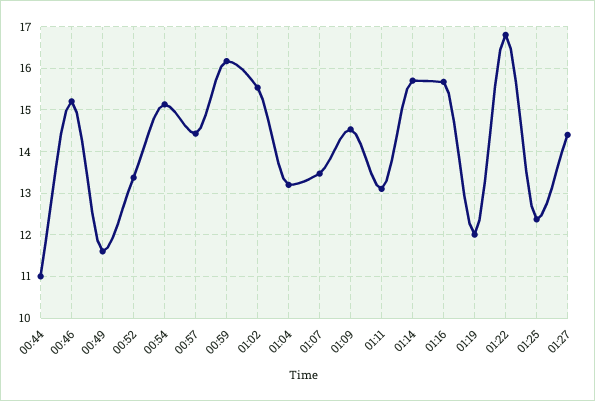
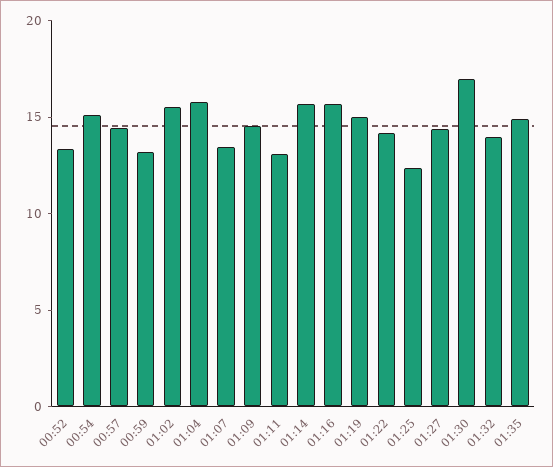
00:44: 11 -> none
00:46: 15.2 -> none
00:49: 11.6 -> none
00:59: 16.2 -> 13
01:04: 13.2 -> 16
01:19: 12 -> 15
01:22: 16.8 -> 14
01:30: none -> 17
01:32: none -> 14
01:35: none -> 15

